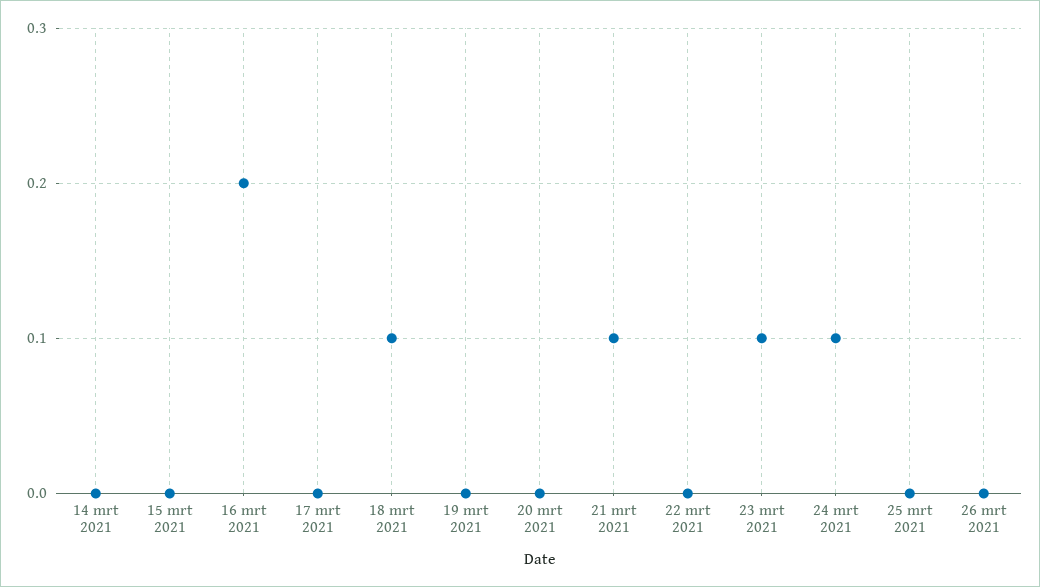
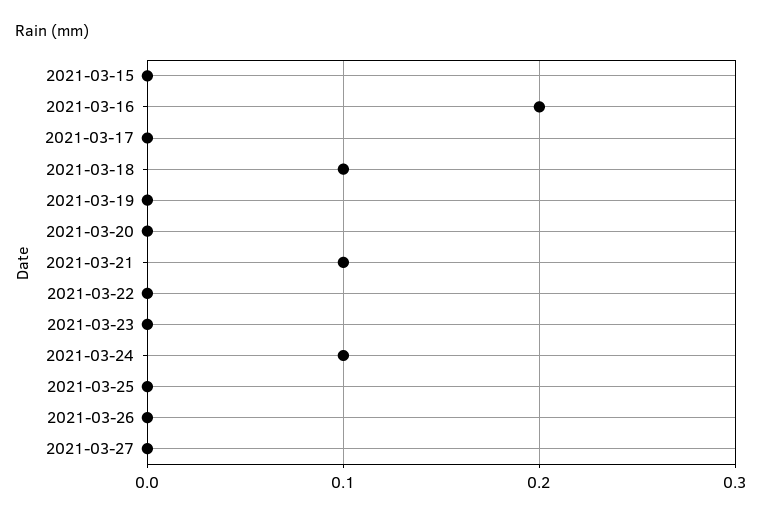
14 mrt 2021: 0 -> none
23 mrt 2021: 0.1 -> 0
2021-03-27: none -> 0

